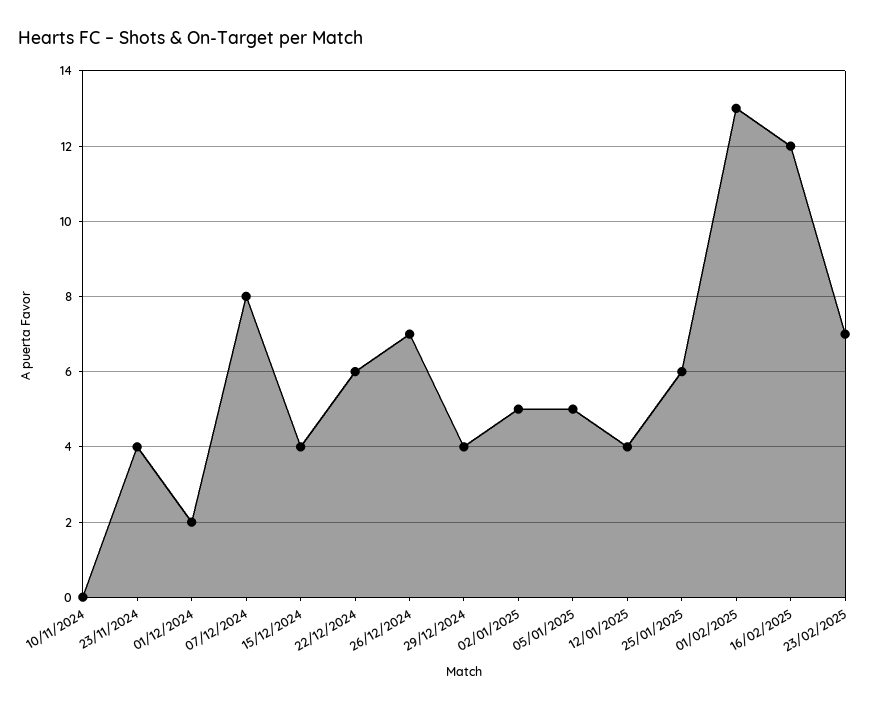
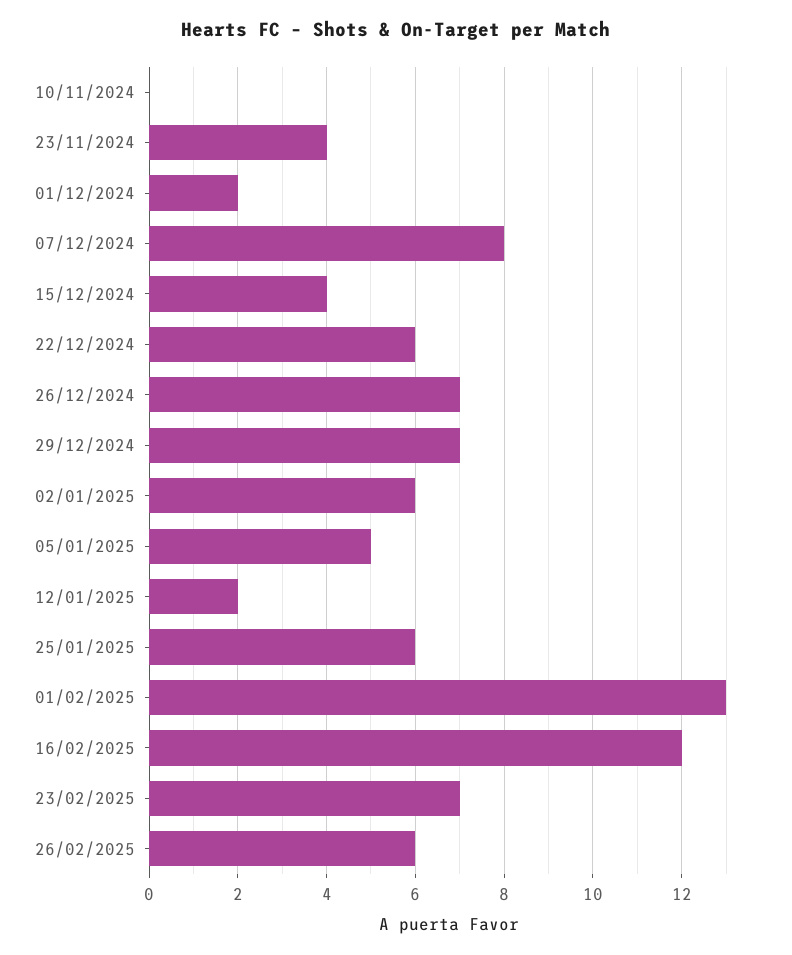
29/12/2024: 4 -> 7
02/01/2025: 5 -> 6
12/01/2025: 4 -> 2
26/02/2025: none -> 6

